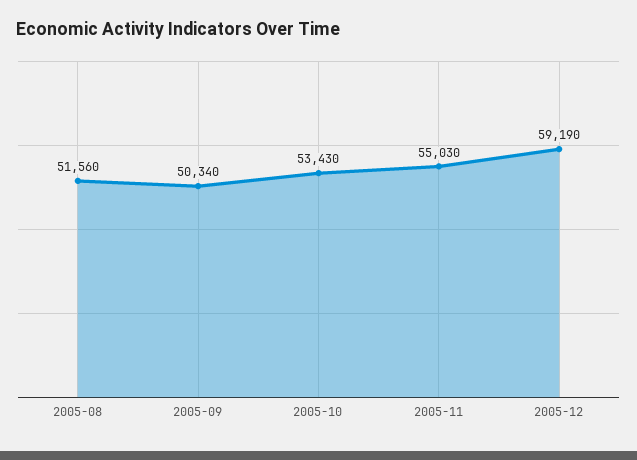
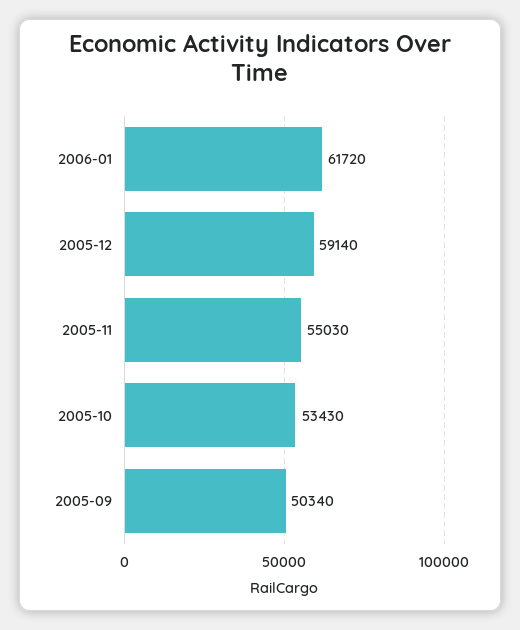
2005-08: 51560 -> none
2005-12: 59190 -> 59140
2006-01: none -> 61720

